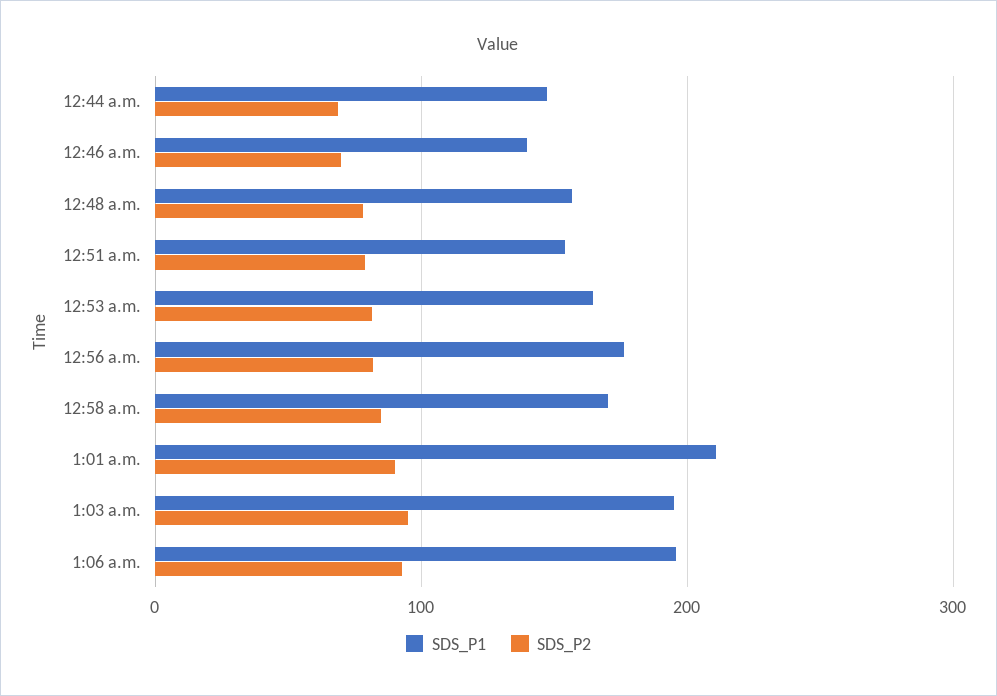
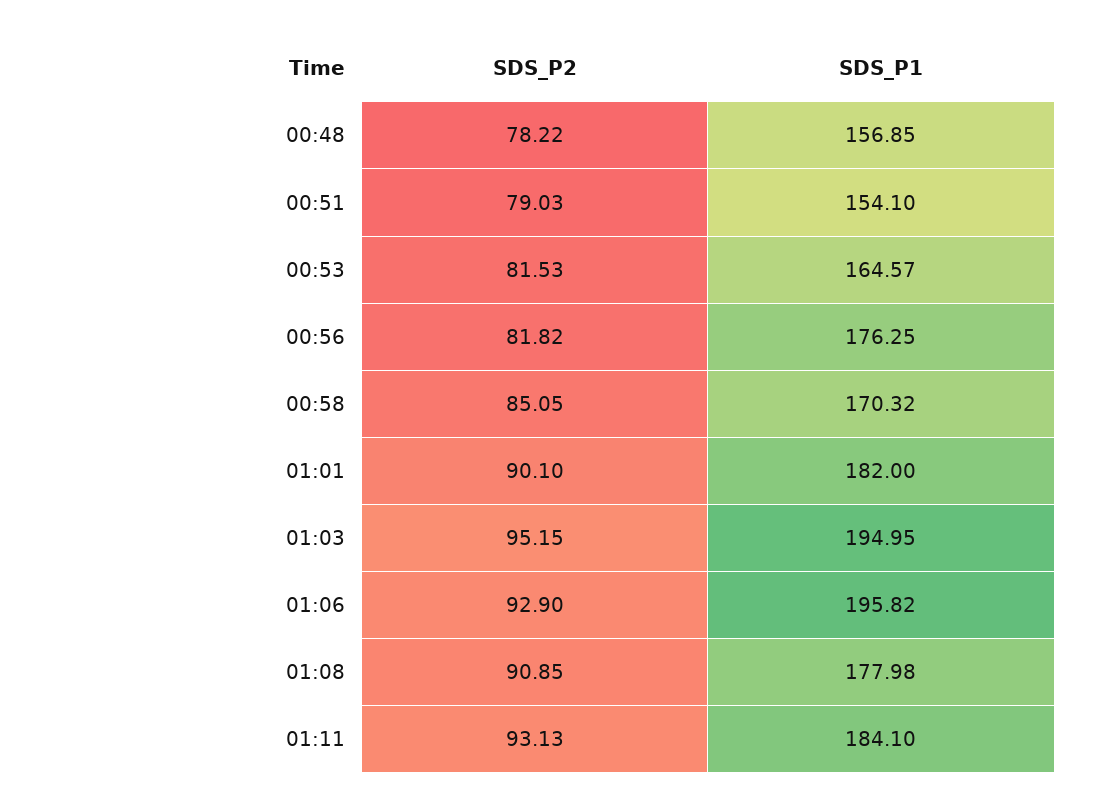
SDS_P1, 12:44 a.m.: 150 -> none
SDS_P2, 12:44 a.m.: 70 -> none
SDS_P1, 12:46 a.m.: 140 -> none
SDS_P2, 12:46 a.m.: 70 -> none
SDS_P1, 1:01 a.m.: 210 -> 182
SDS_P2, 01:08: none -> 90.85
SDS_P1, 01:08: none -> 177.98
SDS_P2, 01:11: none -> 93.13
SDS_P1, 01:11: none -> 184.1

